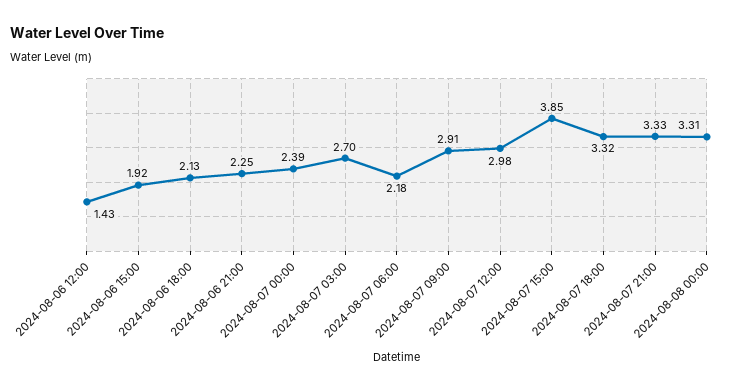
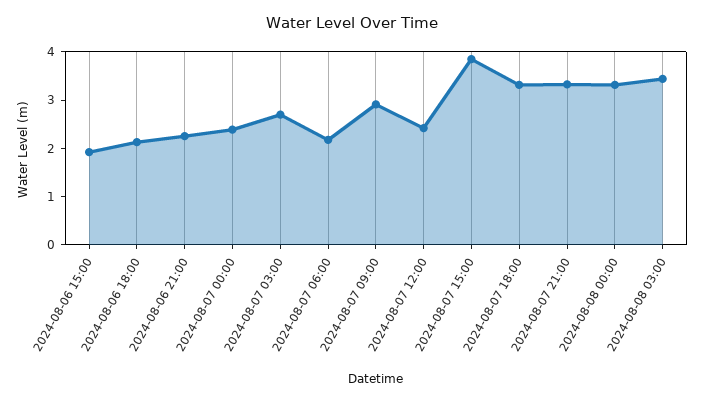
2024-08-06 12:00: 1.43 -> none
2024-08-07 12:00: 2.98 -> 2.4
2024-08-08 03:00: none -> 3.4

